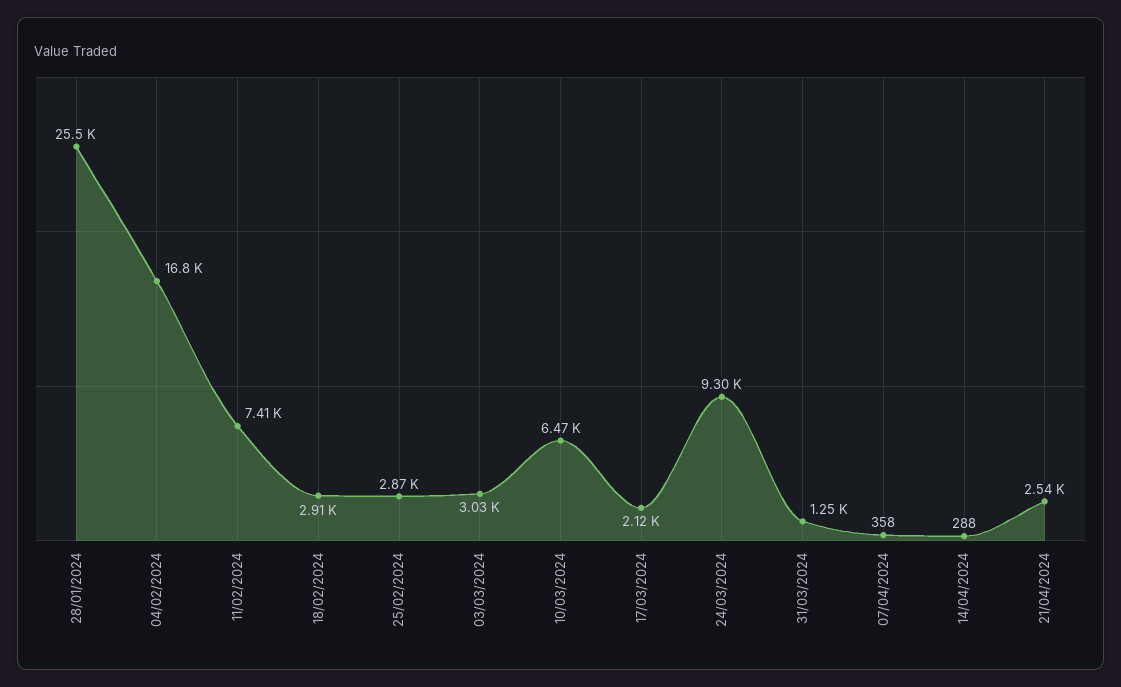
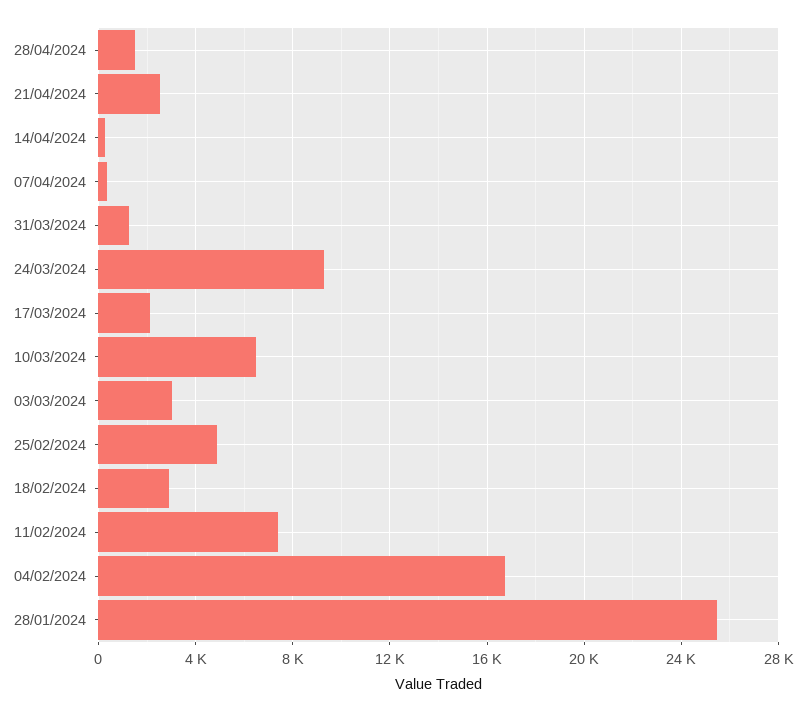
25/02/2024: 2870 -> 5000
28/04/2024: none -> 1500

